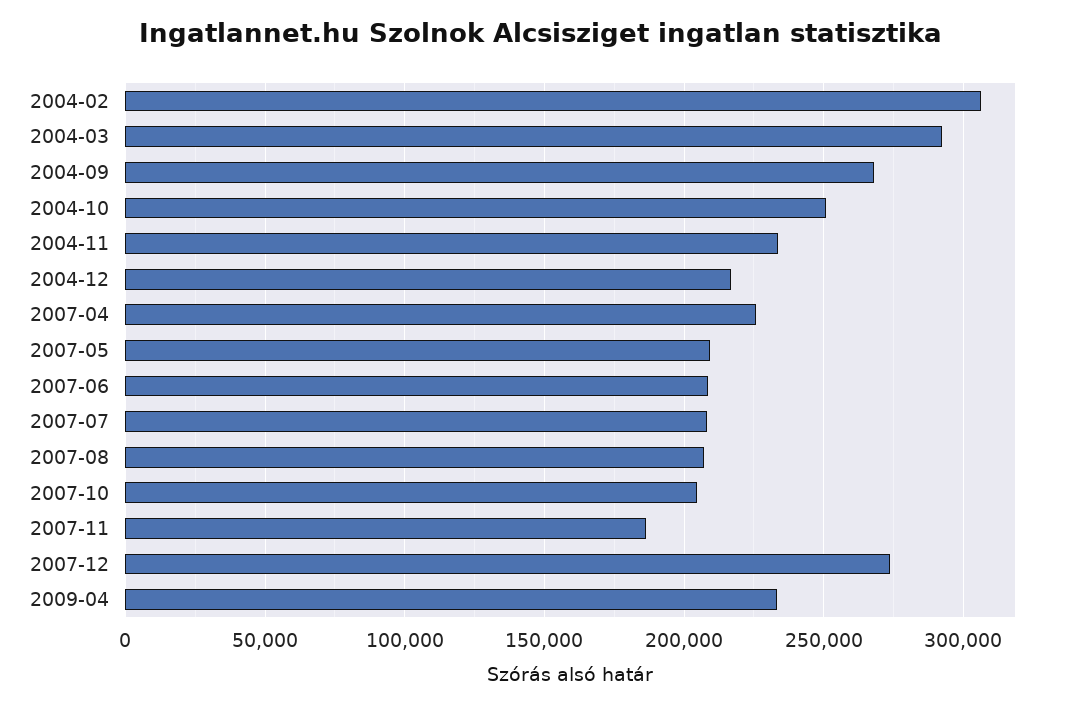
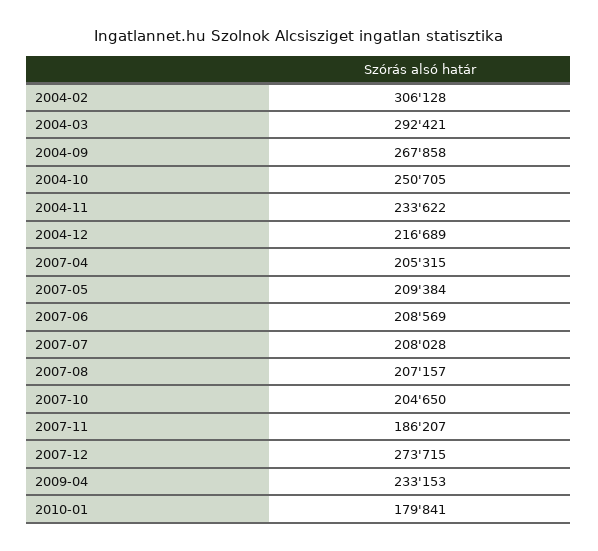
2007-04: 225000 -> 205315
2010-01: none -> 179841

